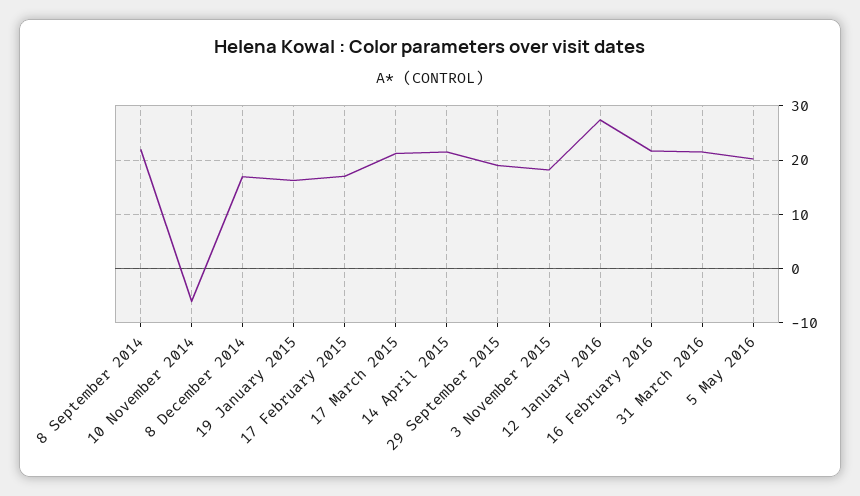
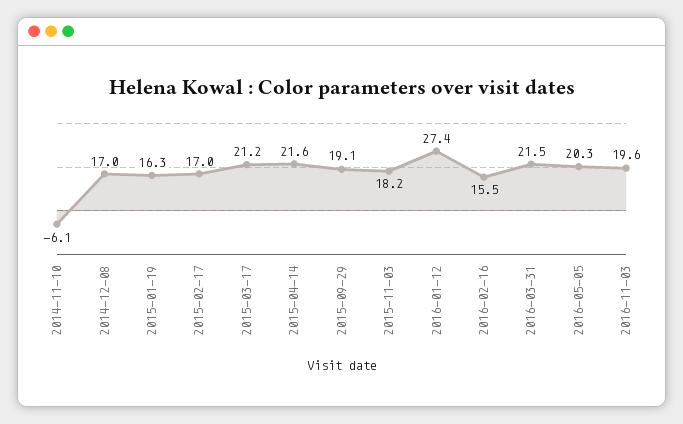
8 September 2014: 22 -> none
16 February 2016: 22 -> 15.5
2016-11-03: none -> 19.6

